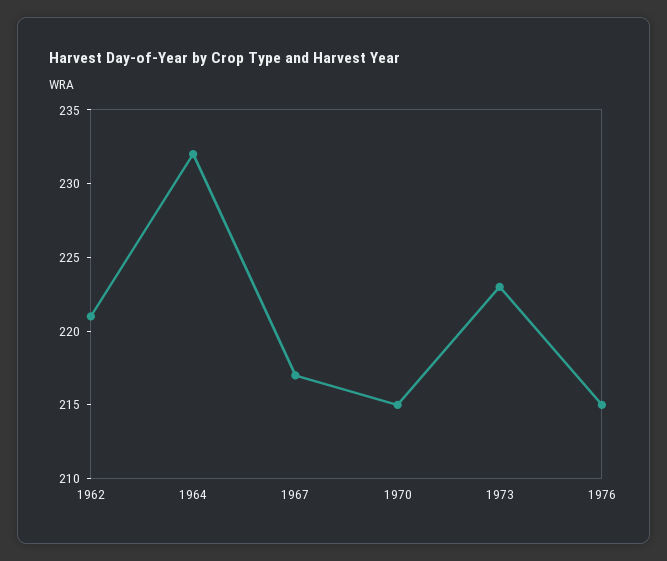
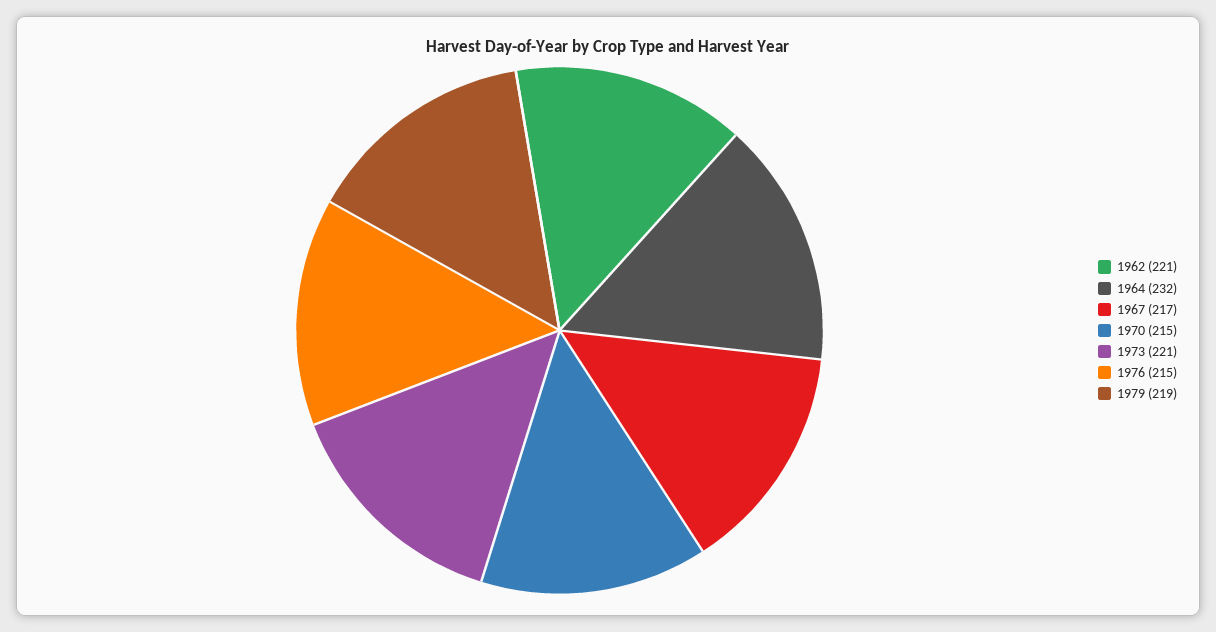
1973: 223 -> 221
1979: none -> 219

